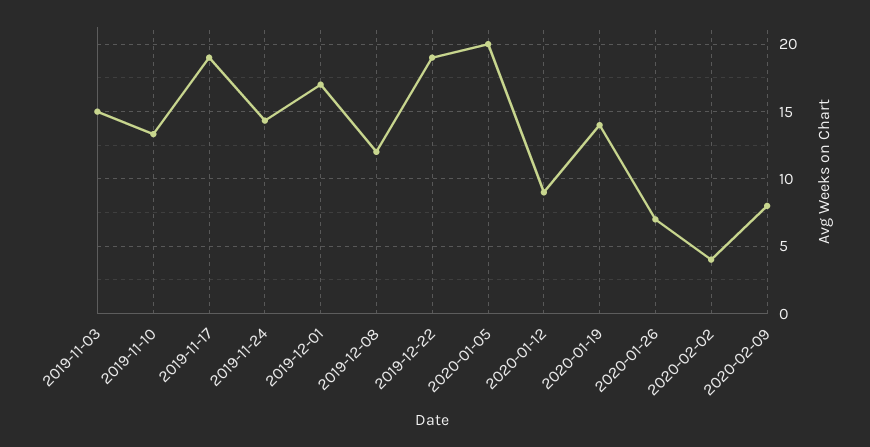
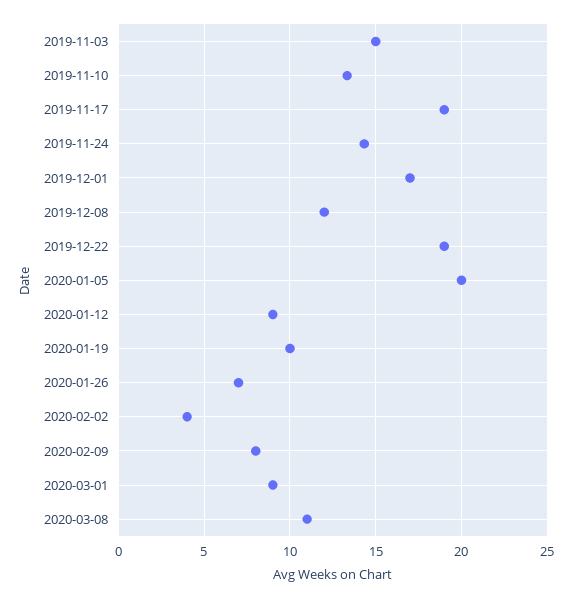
2020-01-19: 14 -> 10
2020-03-01: none -> 9
2020-03-08: none -> 11

